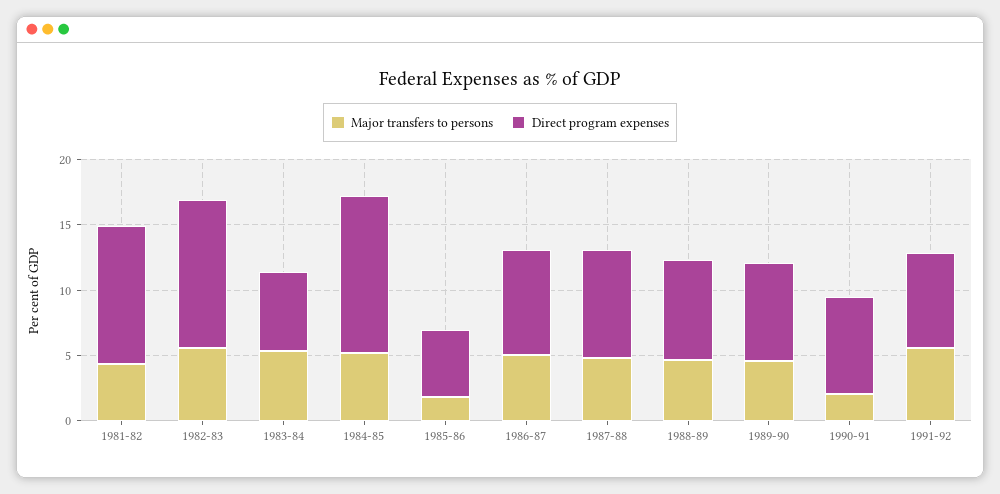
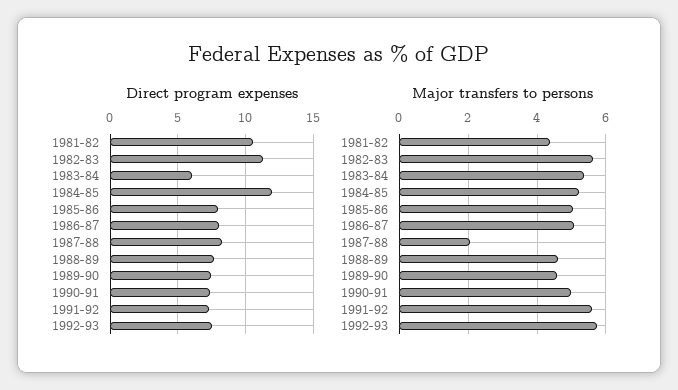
Major transfers to persons, 1985-86: 2 -> 5
Direct program expenses, 1985-86: 5 -> 8
Major transfers to persons, 1987-88: 5 -> 2
Major transfers to persons, 1990-91: 2 -> 5
Direct program expenses, 1992-93: none -> 7.5
Major transfers to persons, 1992-93: none -> 5.8

